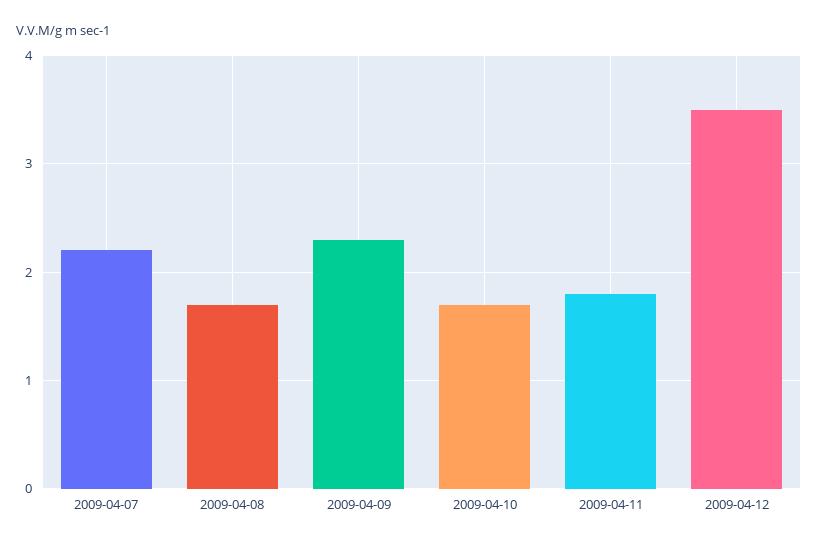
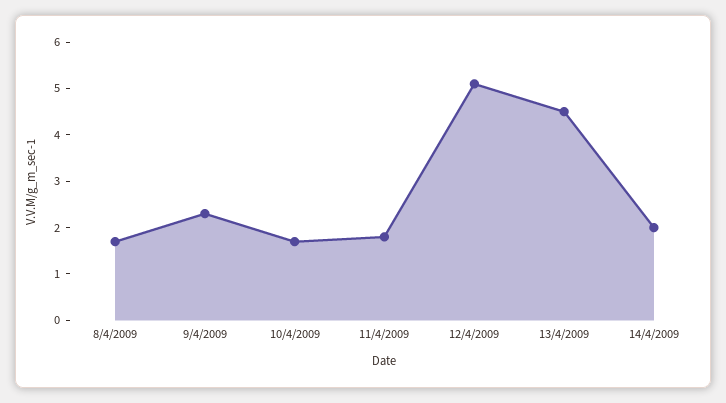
2009-04-07: 2.2 -> none
2009-04-12: 3.5 -> 5
13/4/2009: none -> 4.5
14/4/2009: none -> 2

